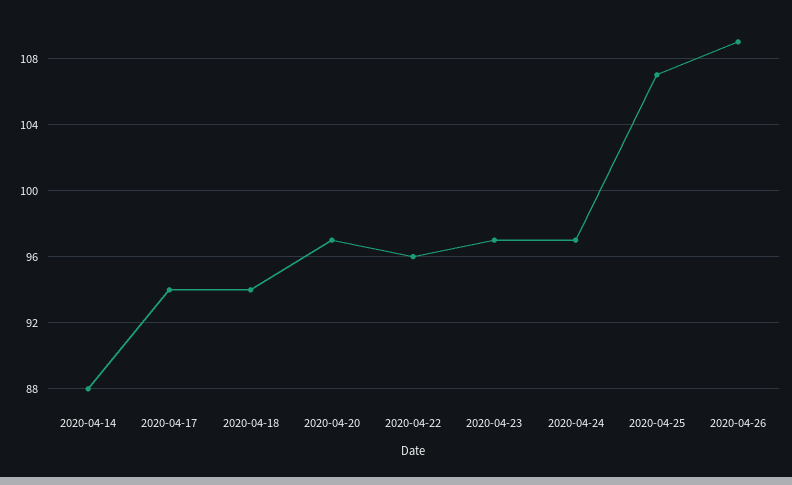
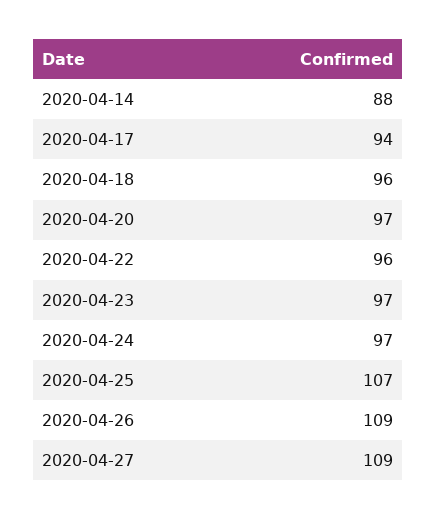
2020-04-18: 94 -> 96
2020-04-27: none -> 109

